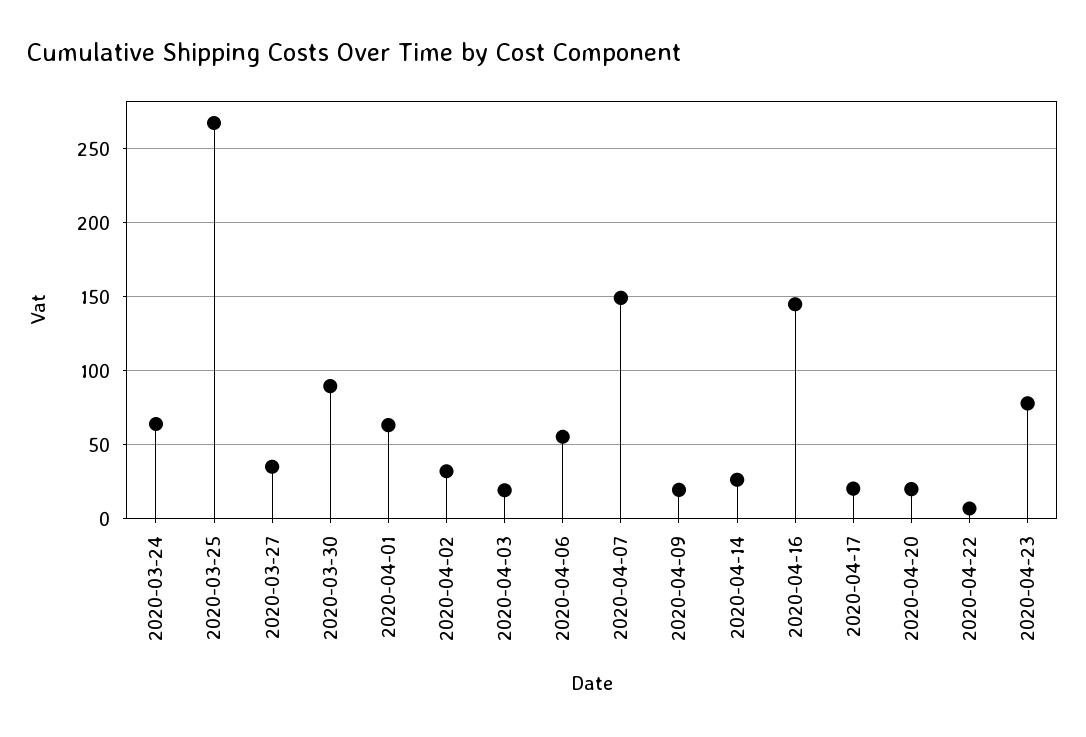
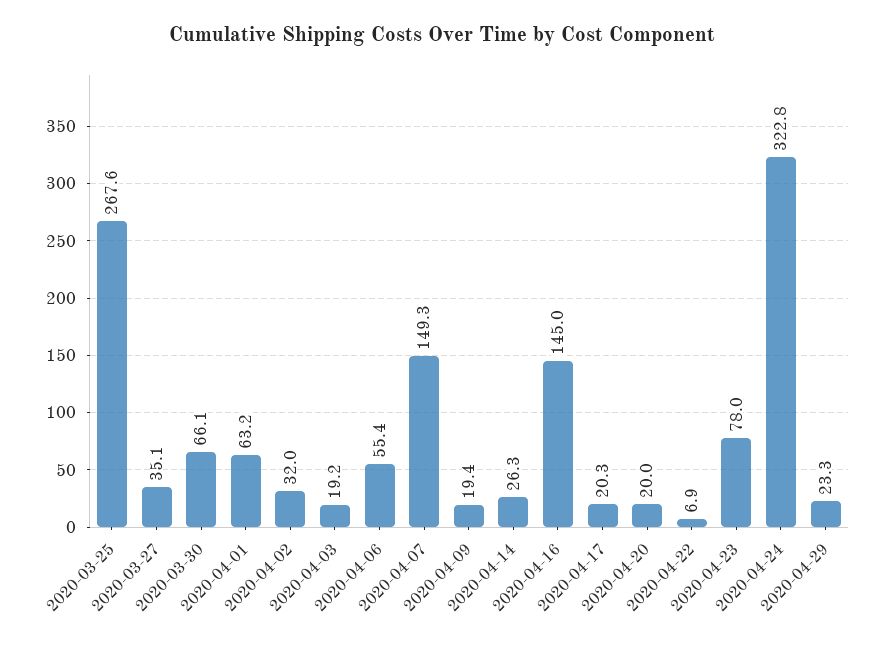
2020-03-24: 65 -> none
2020-03-30: 90 -> 66.1
2020-04-24: none -> 322.8
2020-04-29: none -> 23.3

